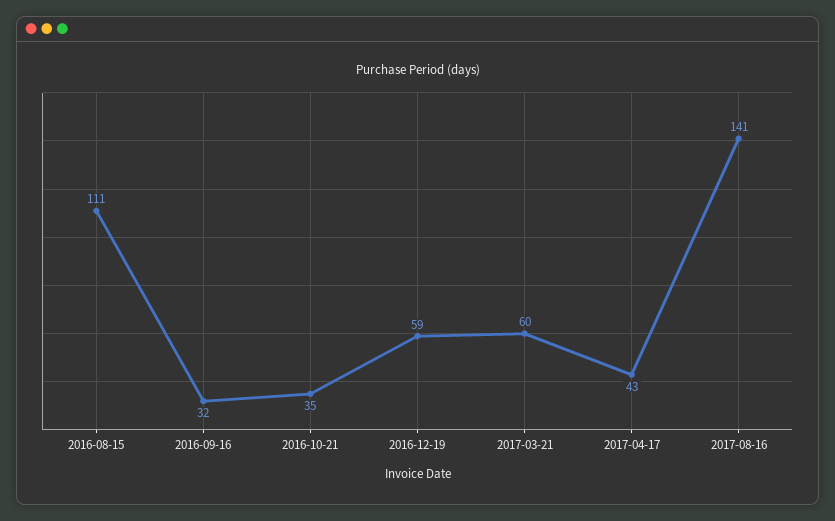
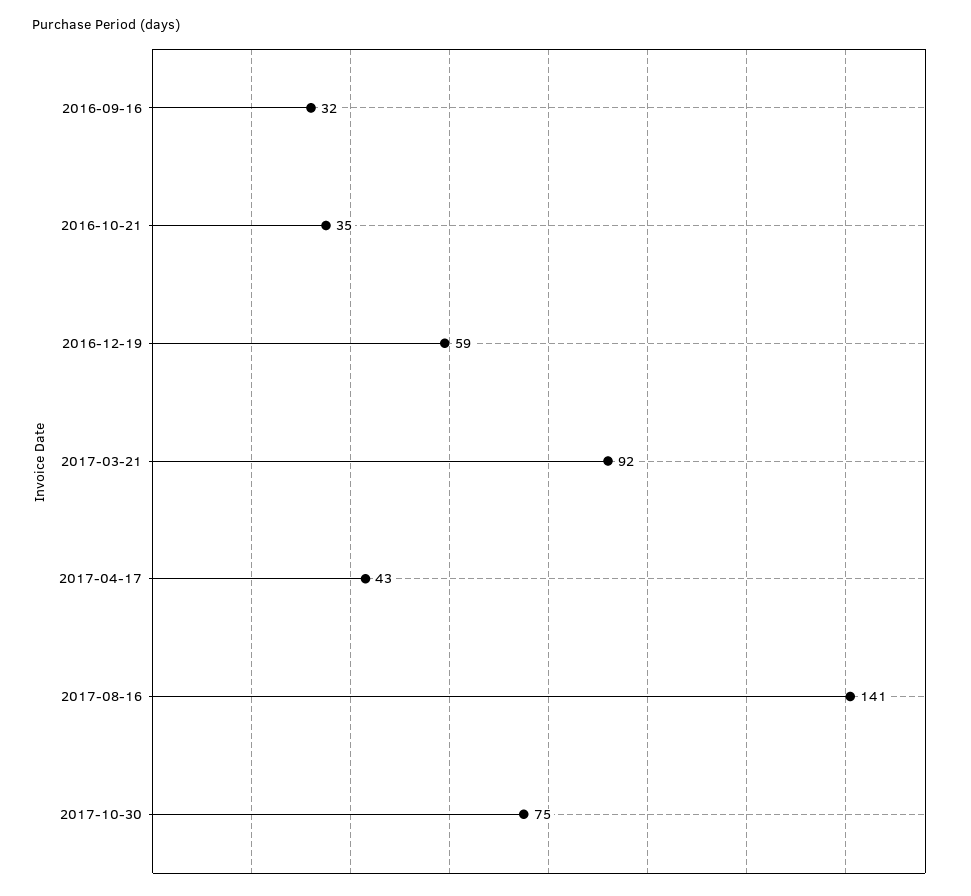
2016-08-15: 111 -> none
2017-03-21: 60 -> 92
2017-10-30: none -> 75

